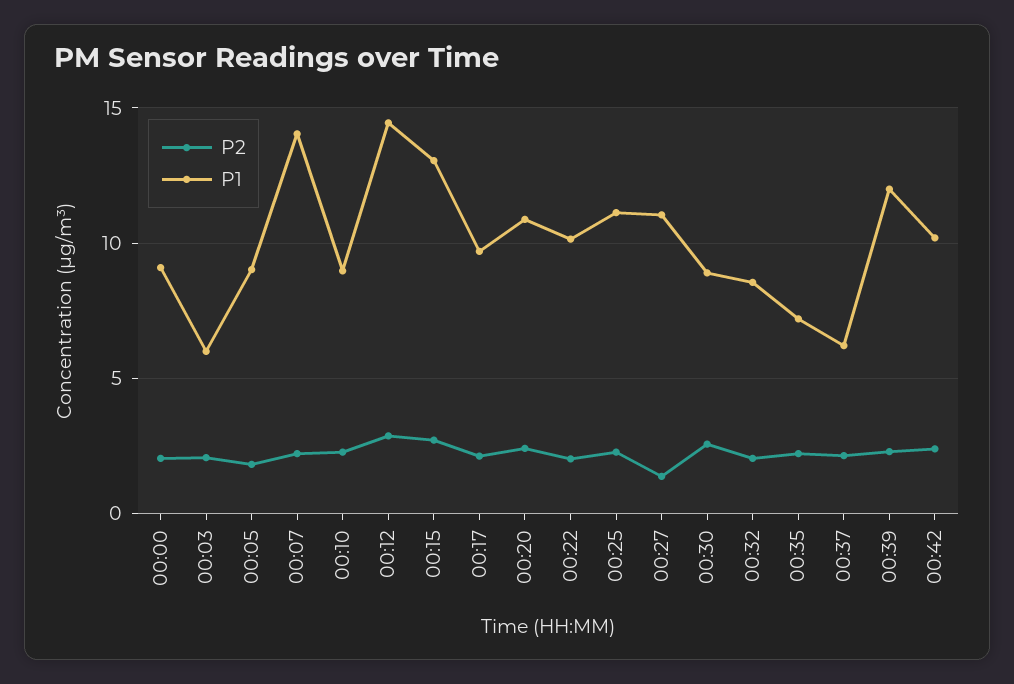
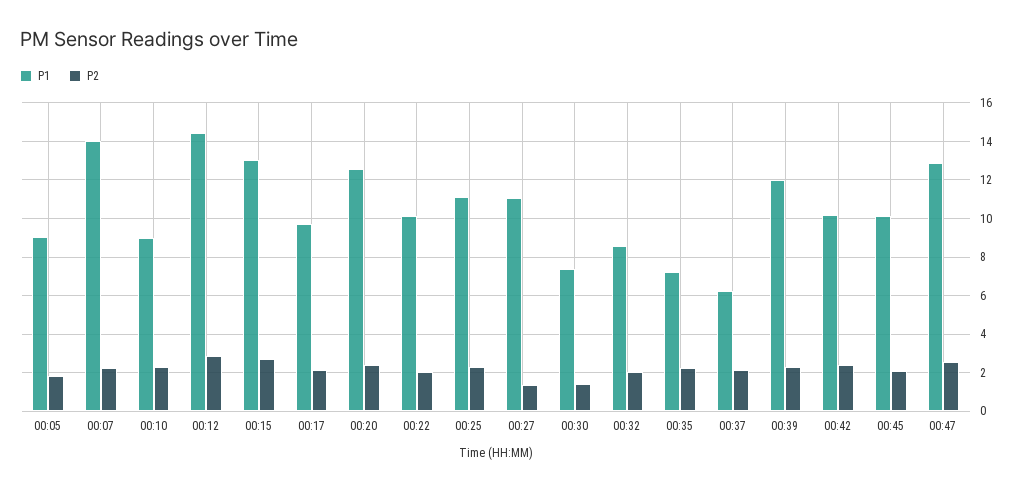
P2, 00:00: 2 -> none
P1, 00:00: 9 -> none
P2, 00:03: 2 -> none
P1, 00:03: 6 -> none
P1, 00:20: 11 -> 12.5
P2, 00:30: 2.5 -> 1.5
P1, 00:30: 9 -> 7.5
P1, 00:45: none -> 10
P2, 00:45: none -> 2
P1, 00:47: none -> 13
P2, 00:47: none -> 2.5

